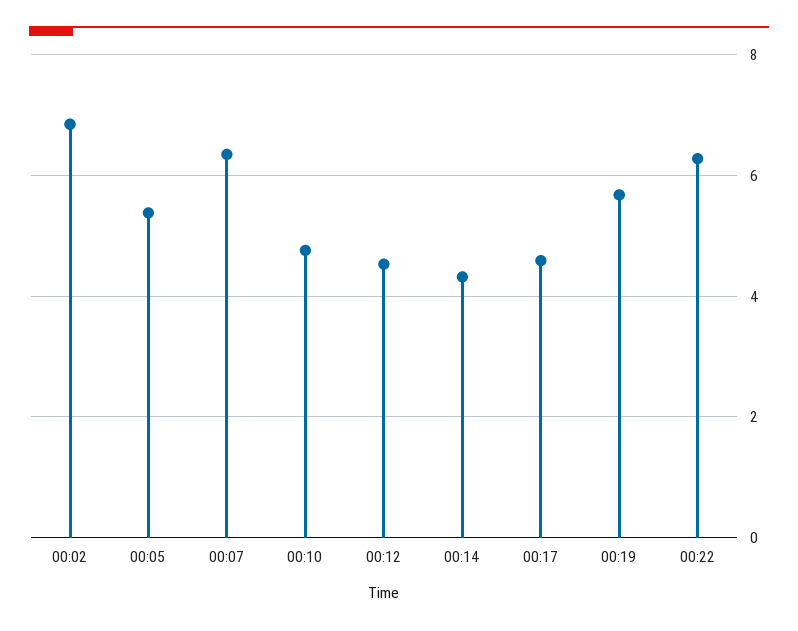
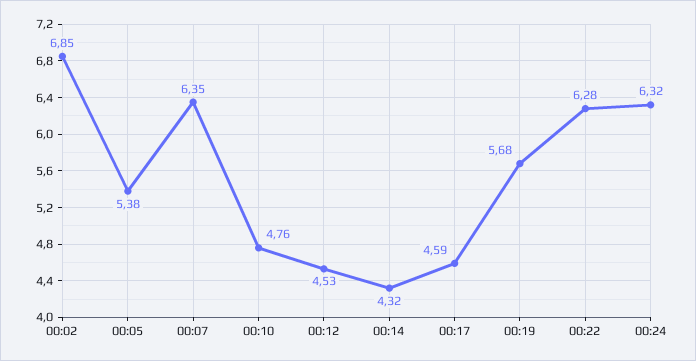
00:24: none -> 6.32

